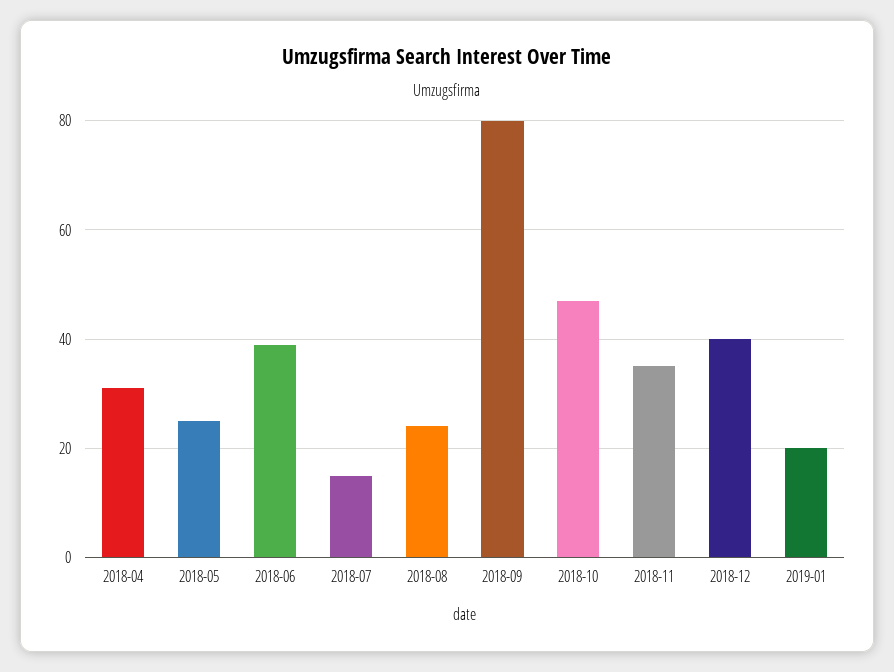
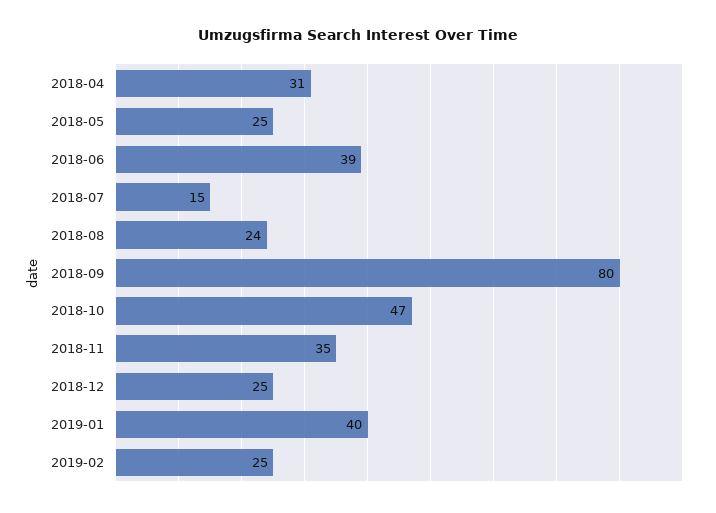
2018-12: 40 -> 25
2019-01: 20 -> 40
2019-02: none -> 25

